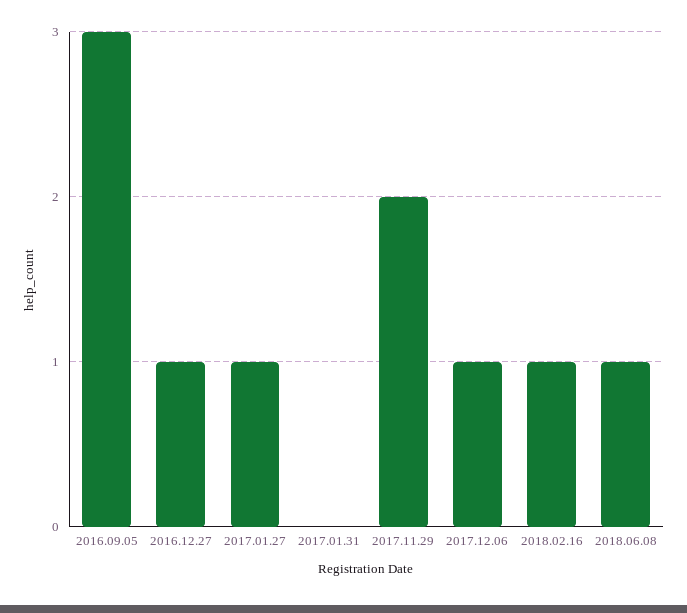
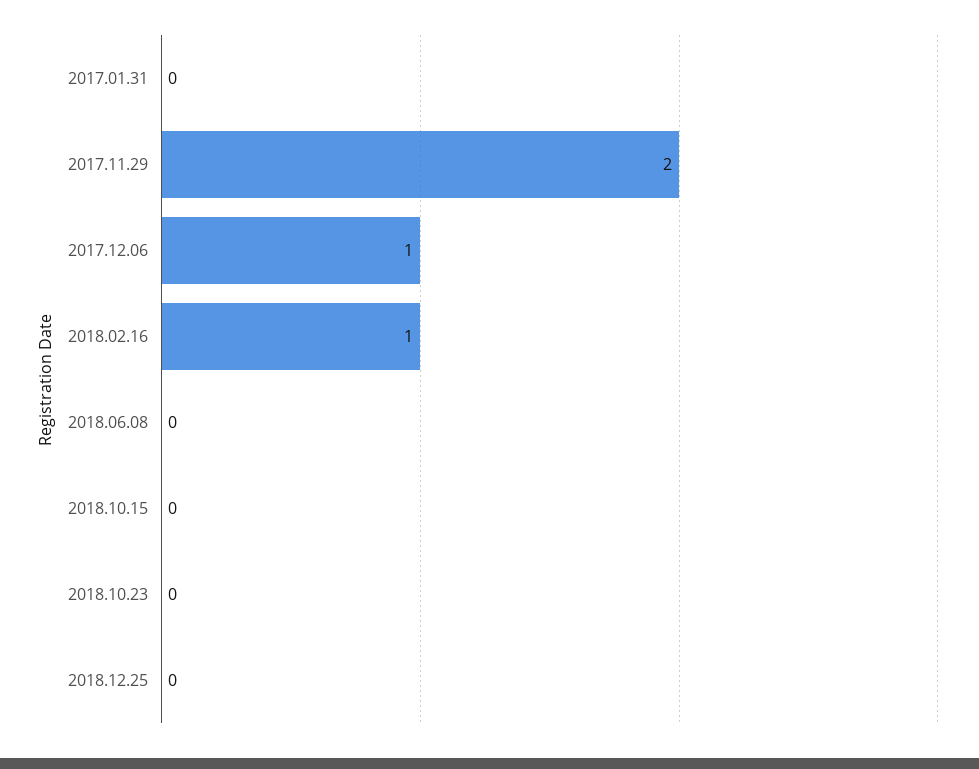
2016.09.05: 3 -> none
2016.12.27: 1 -> none
2017.01.27: 1 -> none
2018.06.08: 1 -> 0
2018.10.15: none -> 0
2018.10.23: none -> 0
2018.12.25: none -> 0

